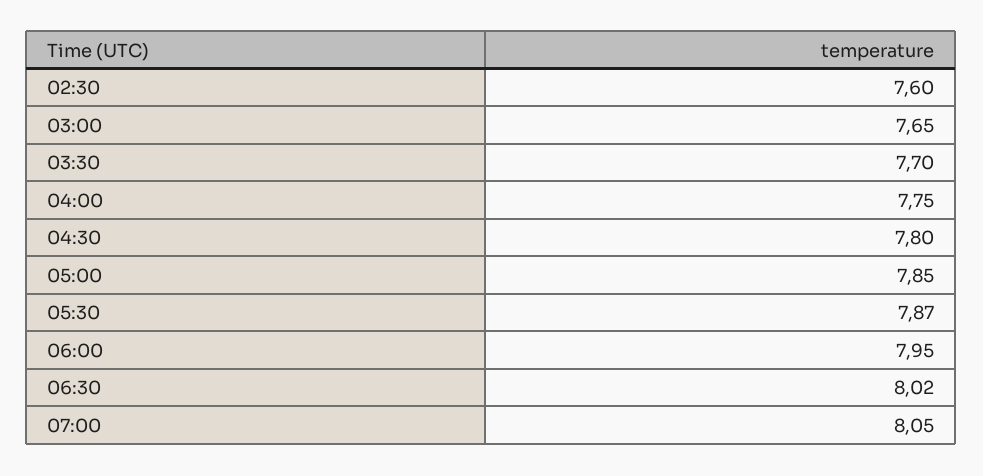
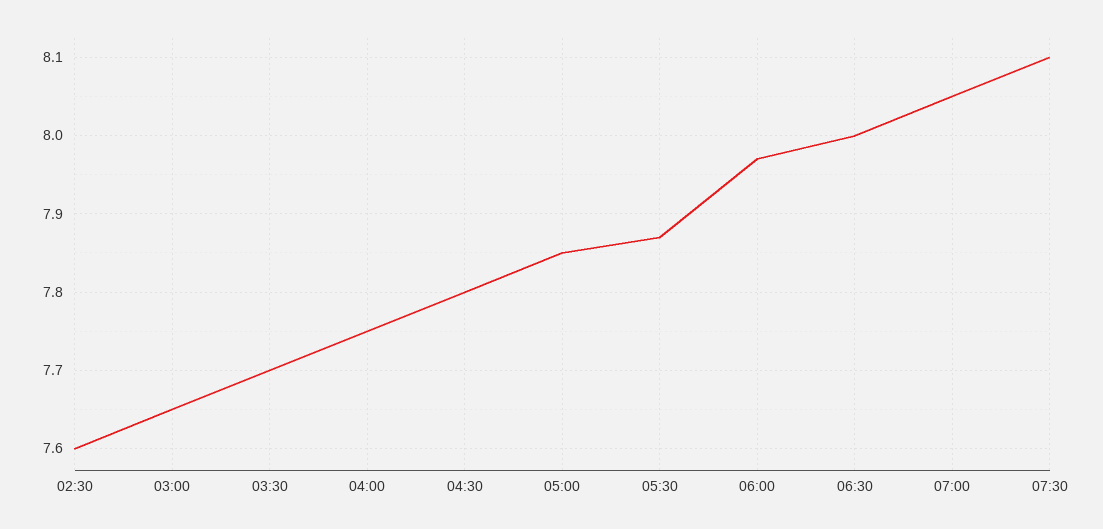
06:00: 7.95 -> 7.97
06:30: 8.02 -> 8
07:30: none -> 8.1

